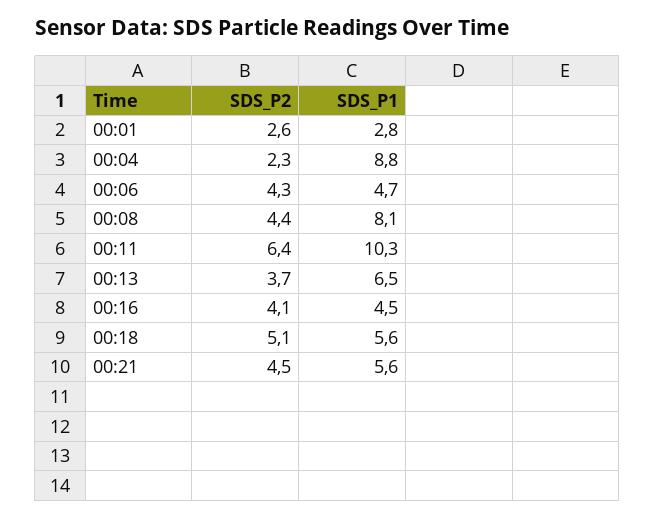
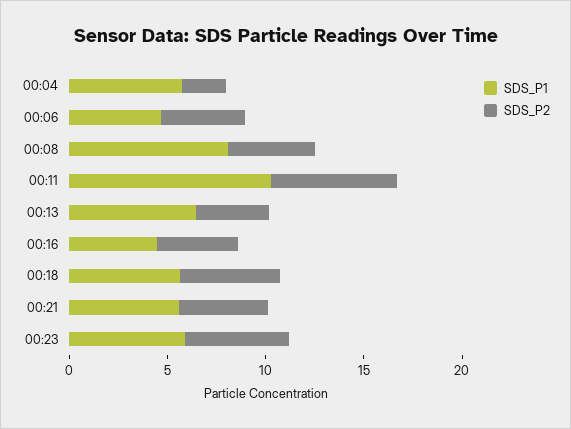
SDS_P2, 00:01: 2.6 -> none
SDS_P1, 00:01: 2.8 -> none
SDS_P1, 00:04: 8.8 -> 6
SDS_P1, 00:23: none -> 6
SDS_P2, 00:23: none -> 5

